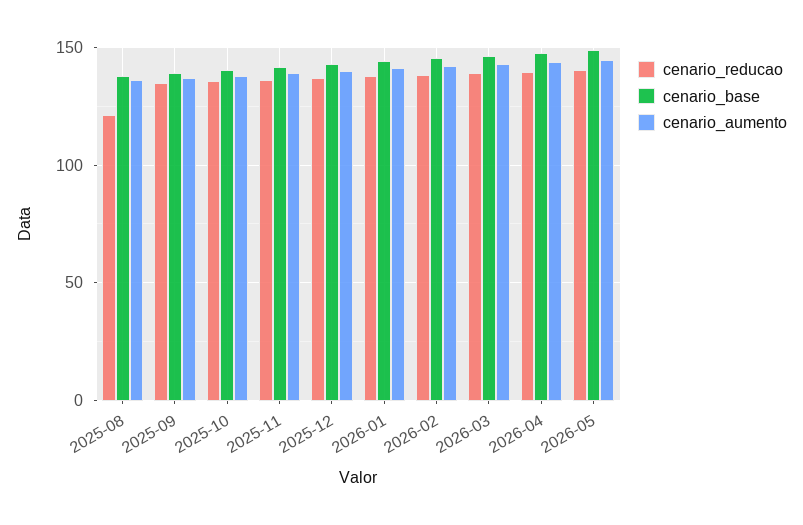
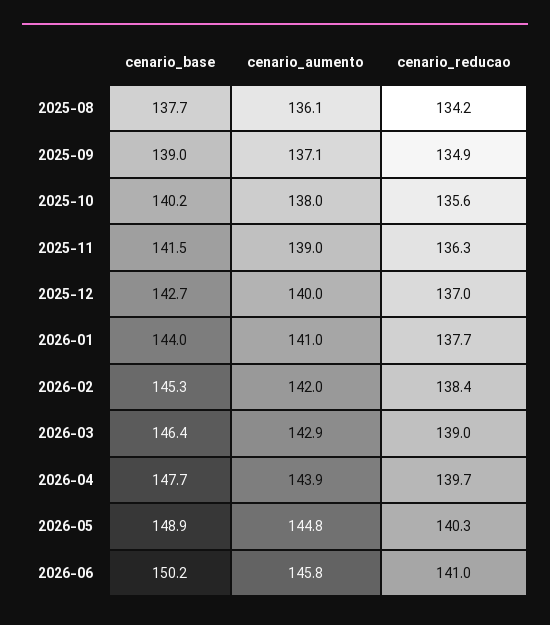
cenario_reducao, 2025-08: 120 -> 134.2
cenario_base, 2026-06: none -> 150.2
cenario_aumento, 2026-06: none -> 145.8
cenario_reducao, 2026-06: none -> 141

